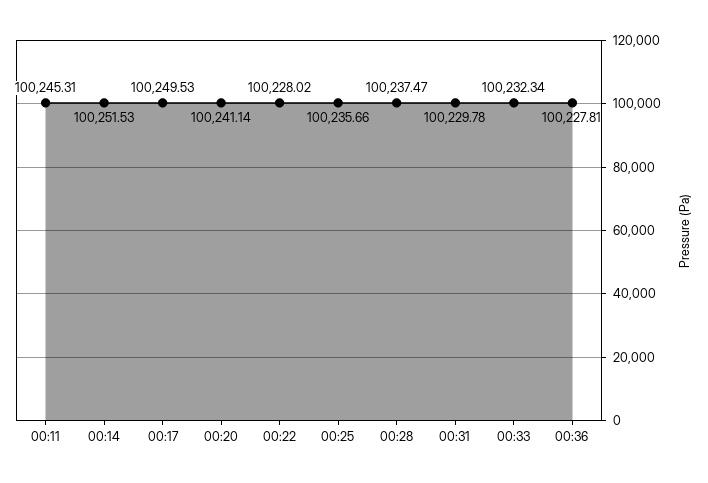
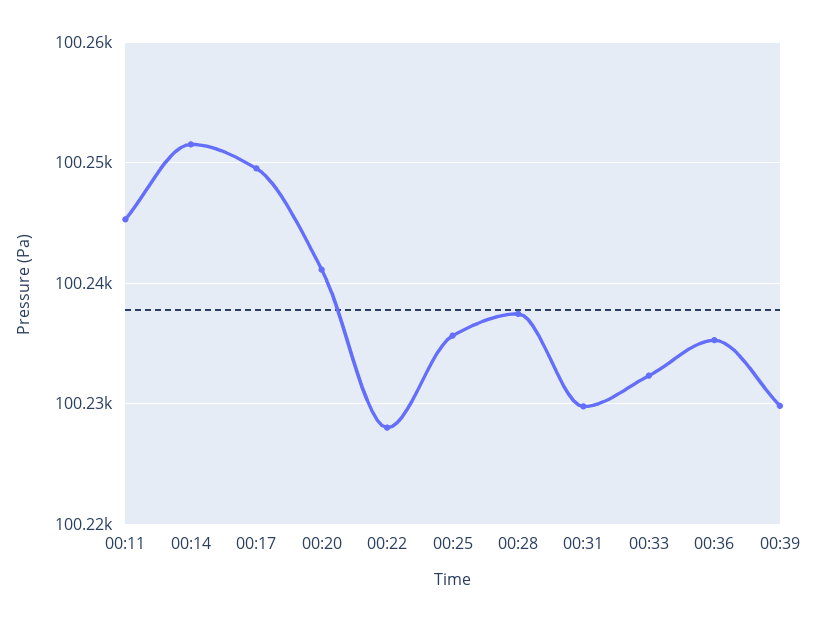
00:36: 100227.81 -> 100235
00:39: none -> 100230

